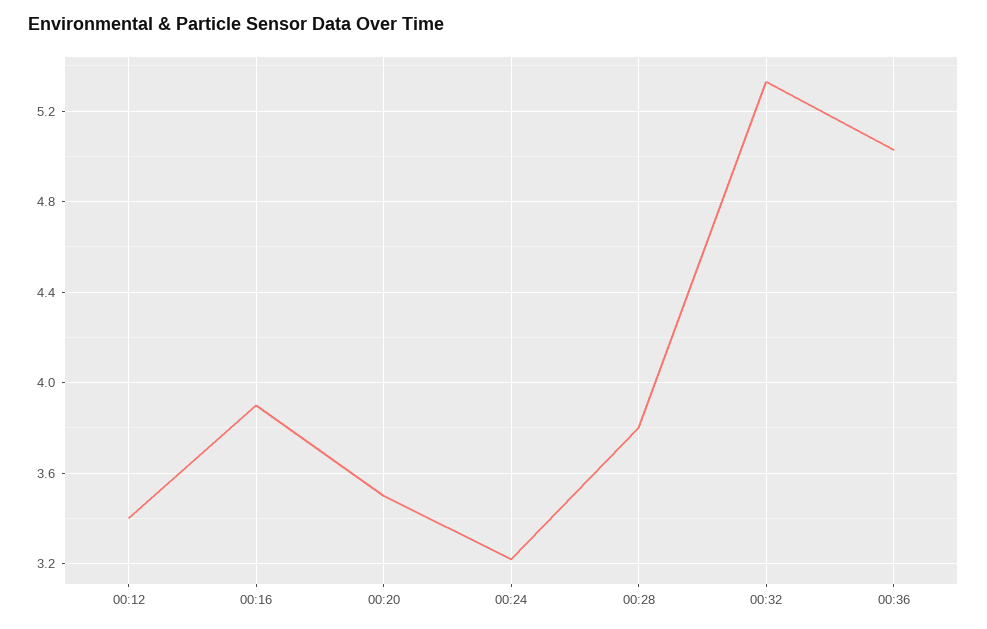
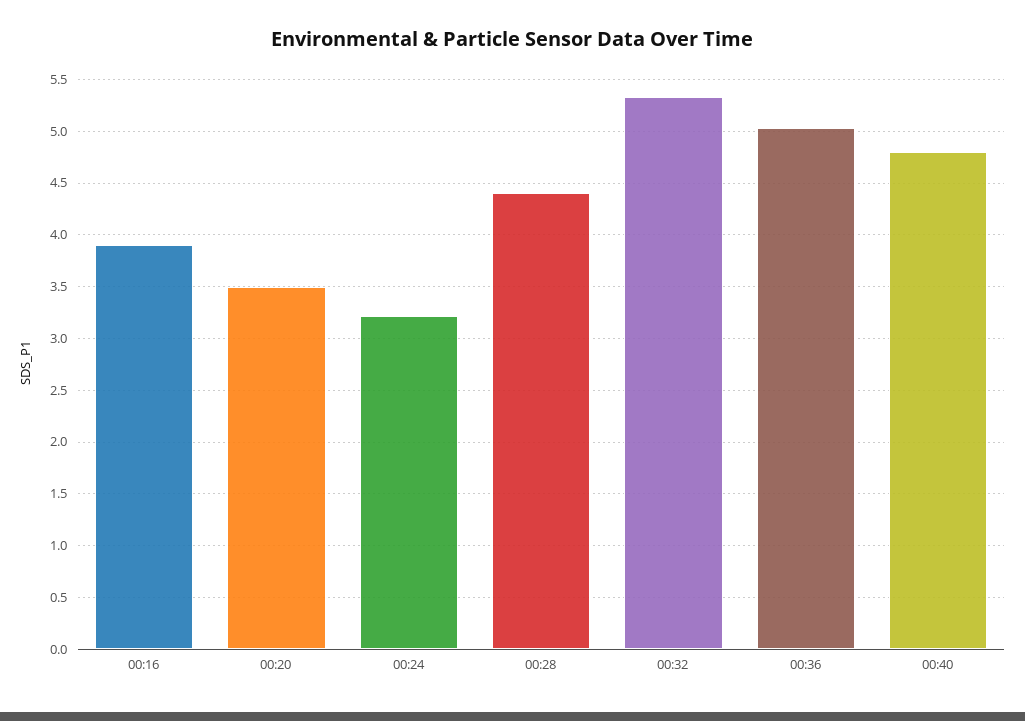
00:12: 3.4 -> none
00:28: 3.8 -> 4.4
00:40: none -> 4.8

